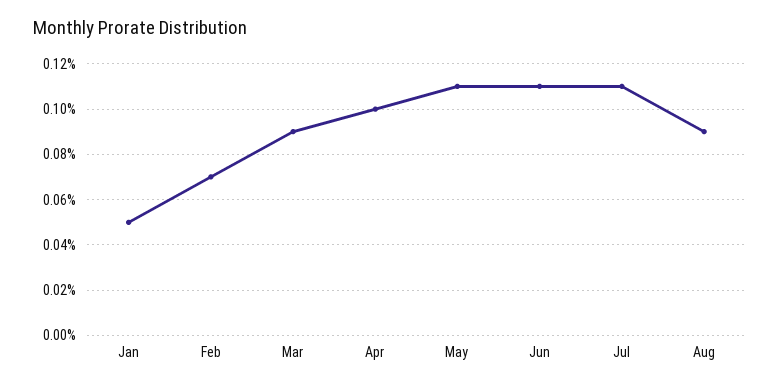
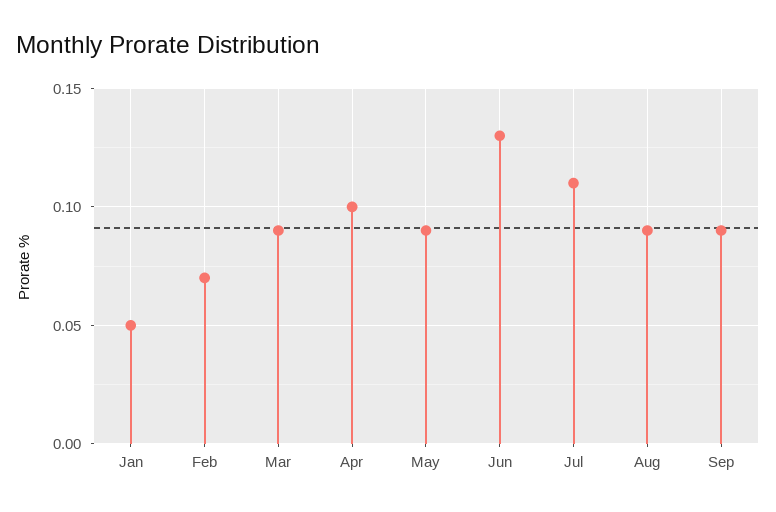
May: 0.11 -> 0.09
Jun: 0.11 -> 0.13
Sep: none -> 0.09

